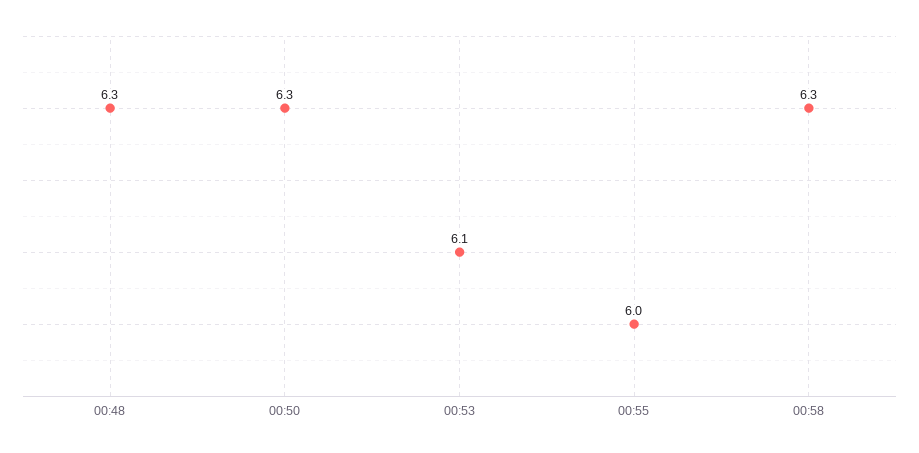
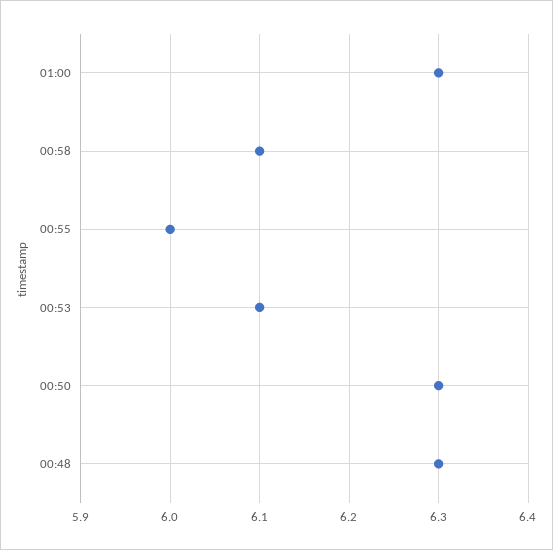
00:58: 6.3 -> 6.1
01:00: none -> 6.3

